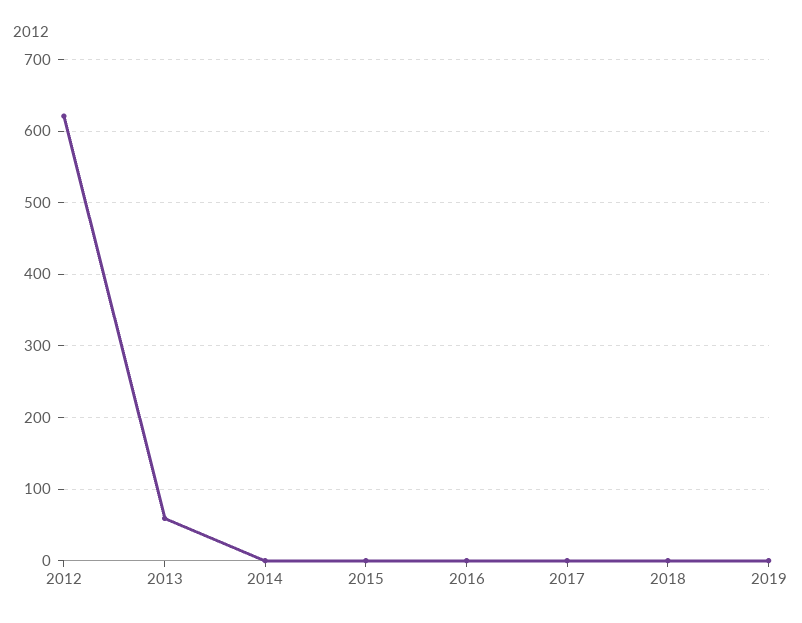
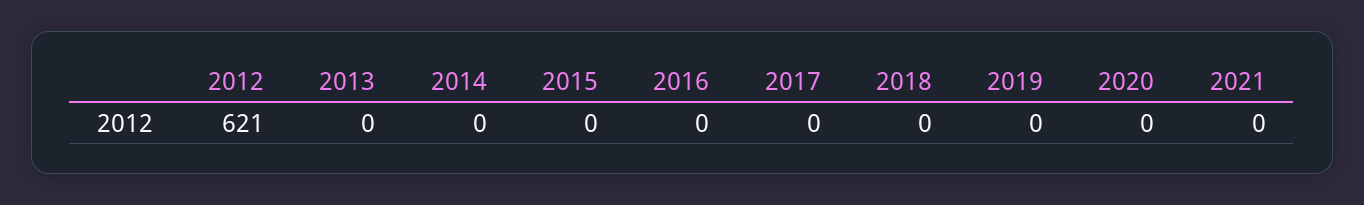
2013: 60 -> 0
2020: none -> 0
2021: none -> 0

